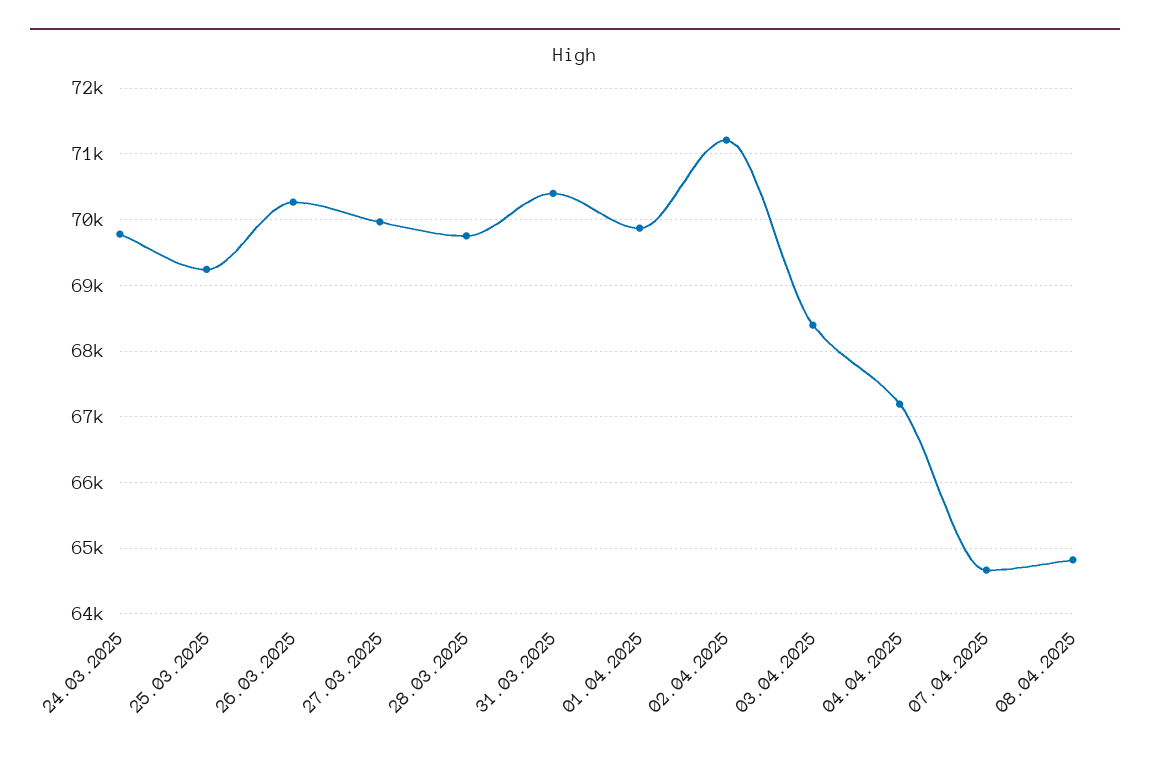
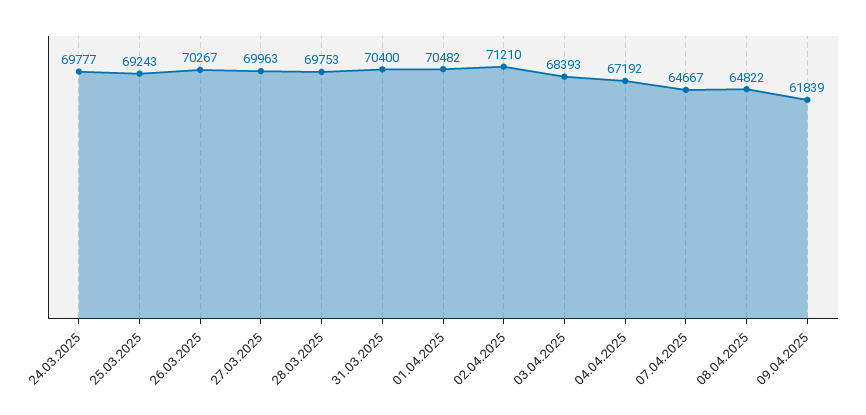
01.04.2025: 69900 -> 70482
09.04.2025: none -> 61839

